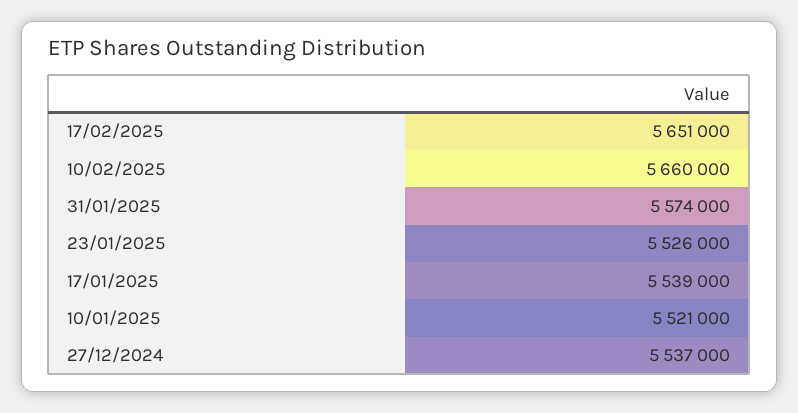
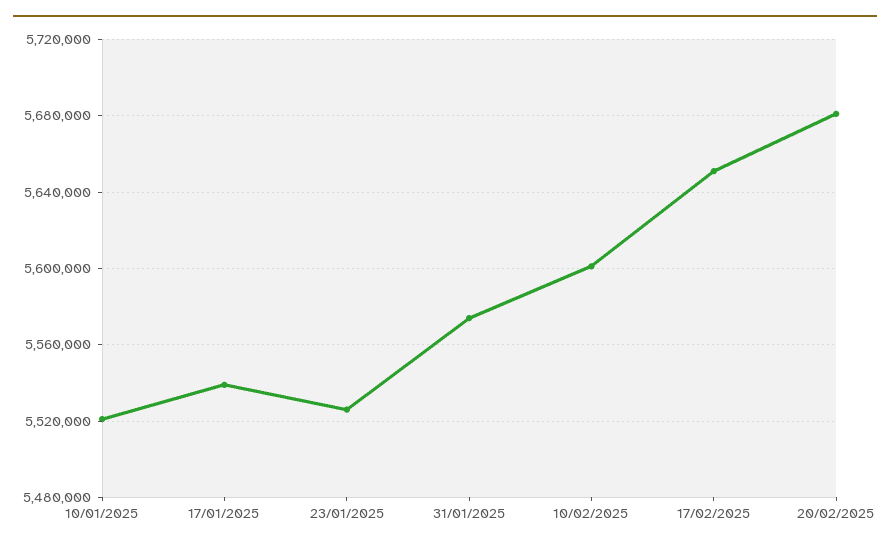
10/02/2025: 5660000 -> 5600000
27/12/2024: 5537000 -> none
20/02/2025: none -> 5680000

